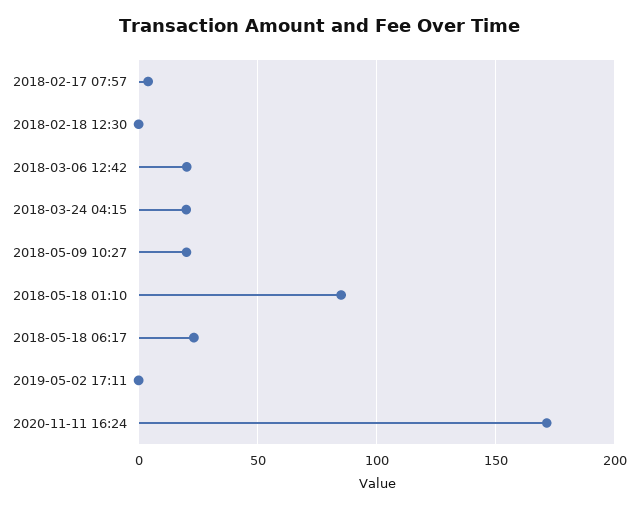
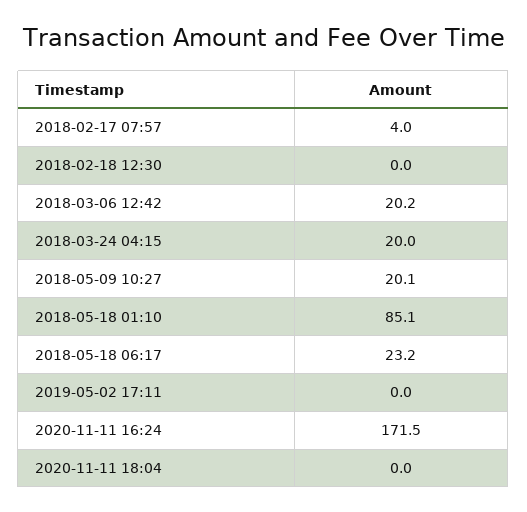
2020-11-11 18:04: none -> 0

